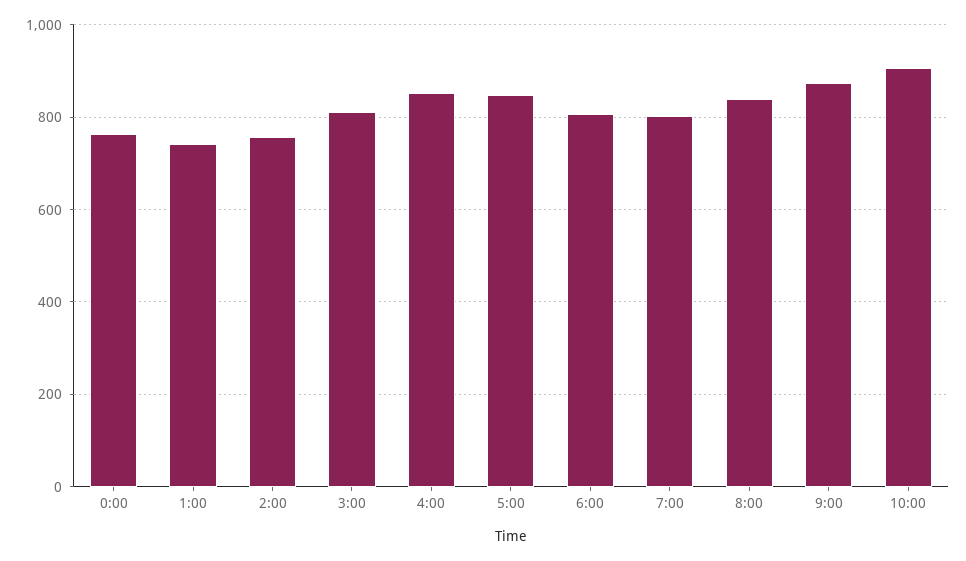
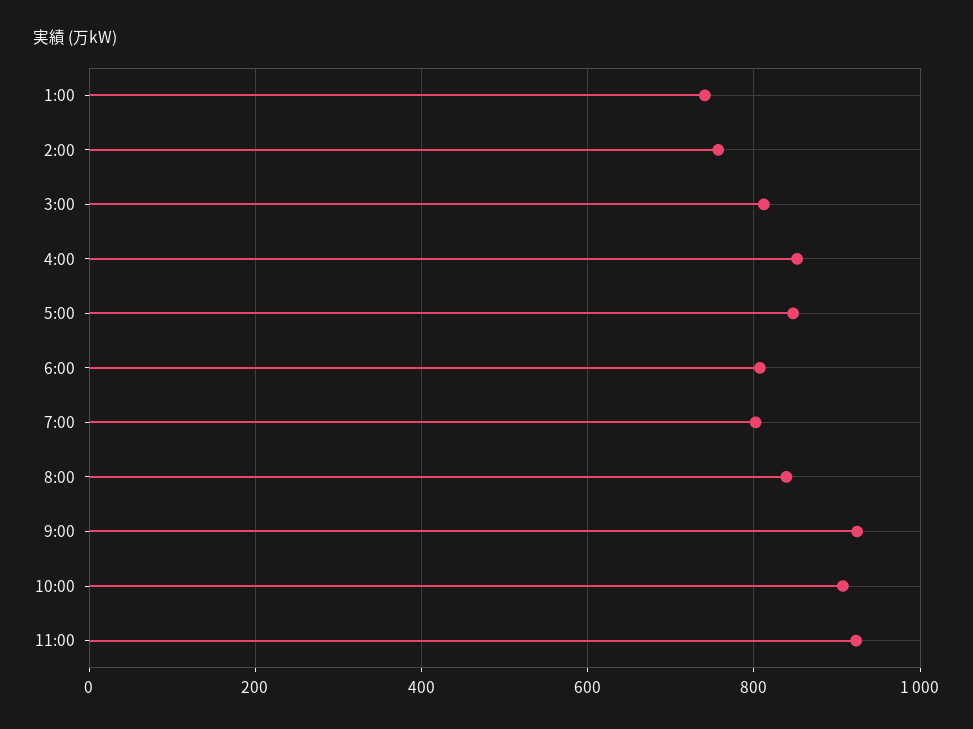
0:00: 760 -> none
9:00: 880 -> 920
11:00: none -> 920

